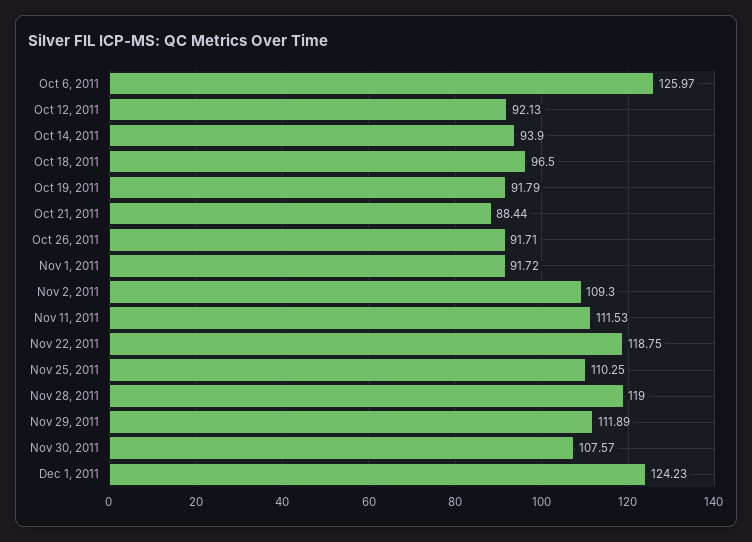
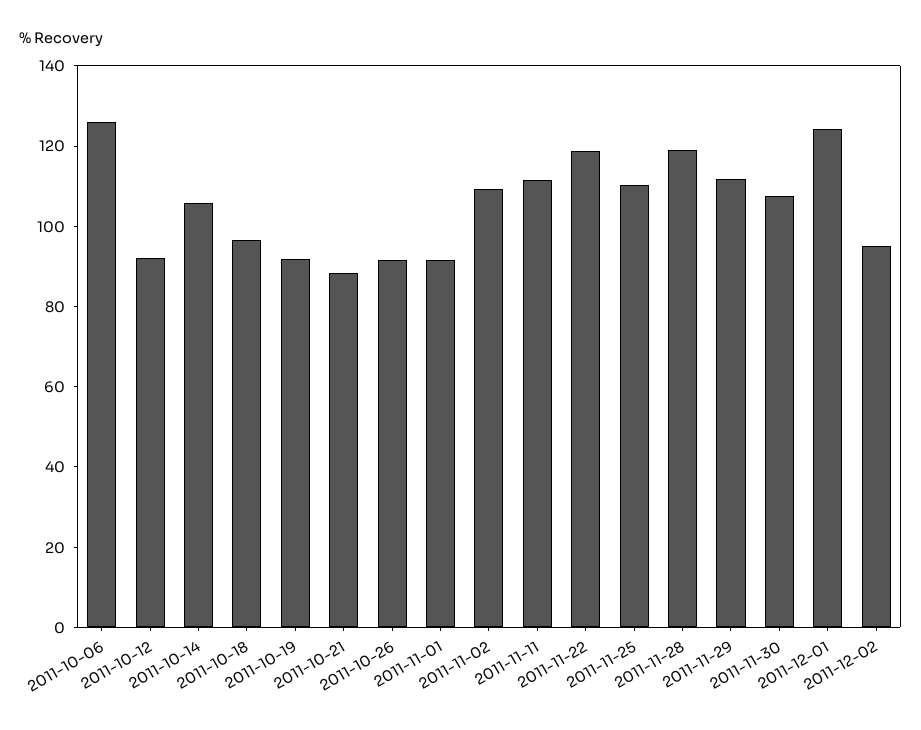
Oct 14, 2011: 93.9 -> 105
2011-12-02: none -> 95

